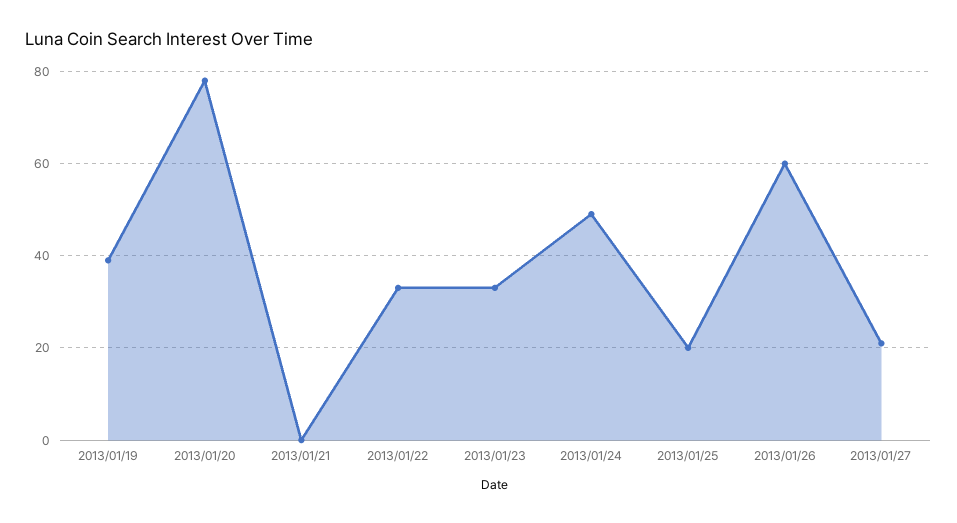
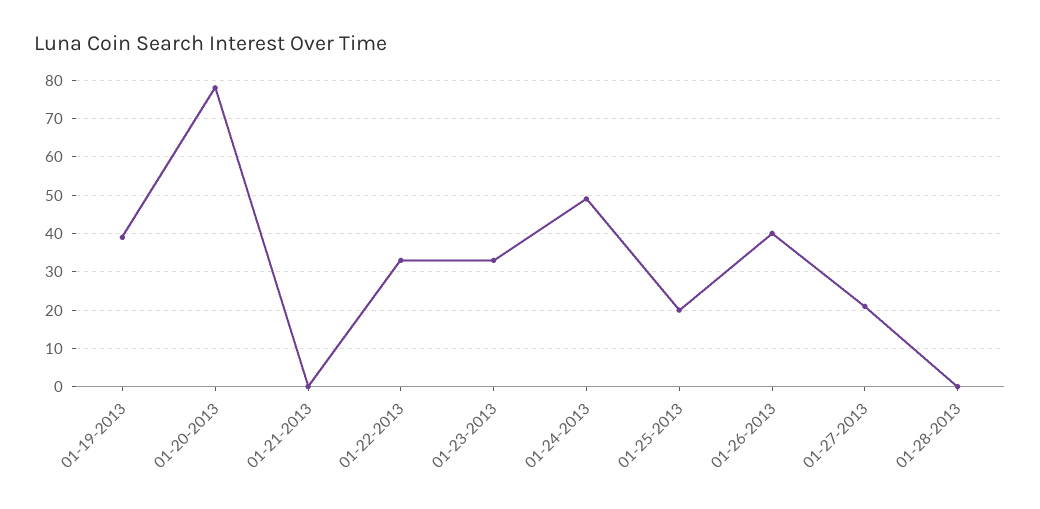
2013/01/26: 60 -> 40
01-28-2013: none -> 0

